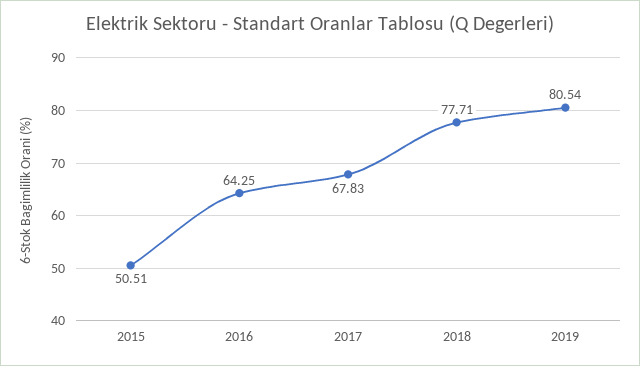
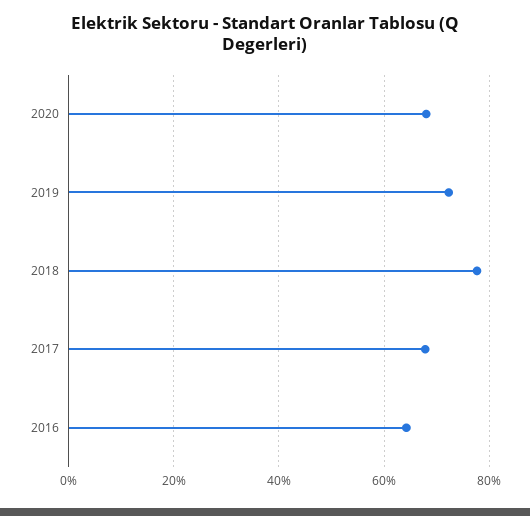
2015: 50.51 -> none
2019: 80.54 -> 72
2020: none -> 68

